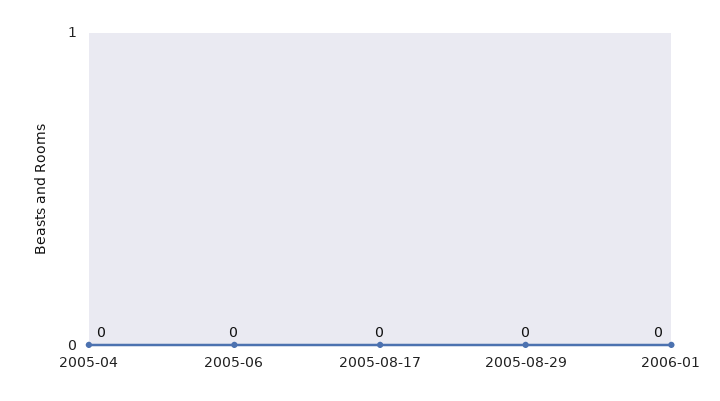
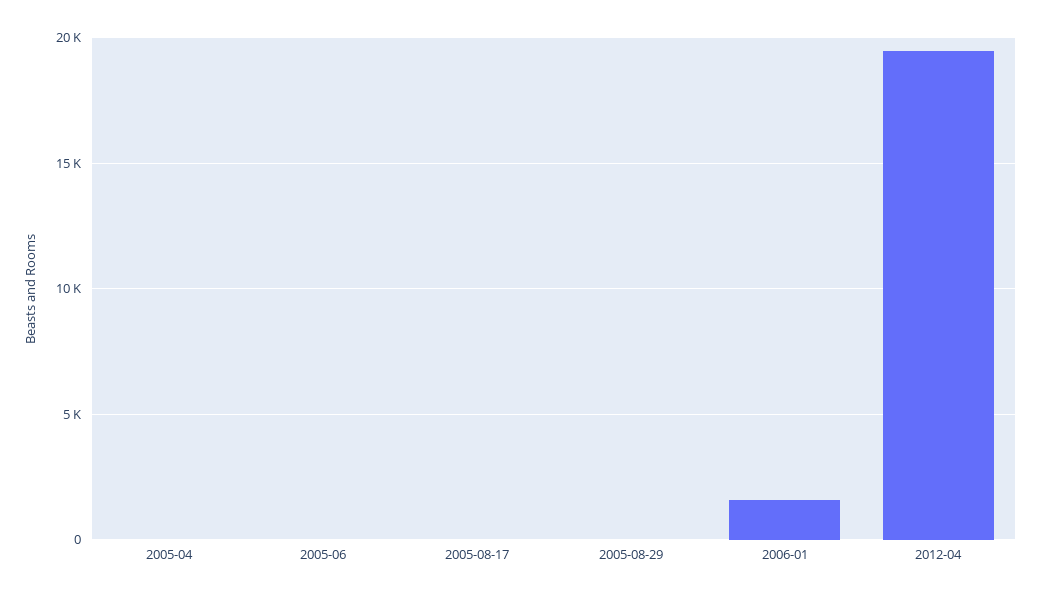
2006-01: 0 -> 1500
2012-04: none -> 19500

